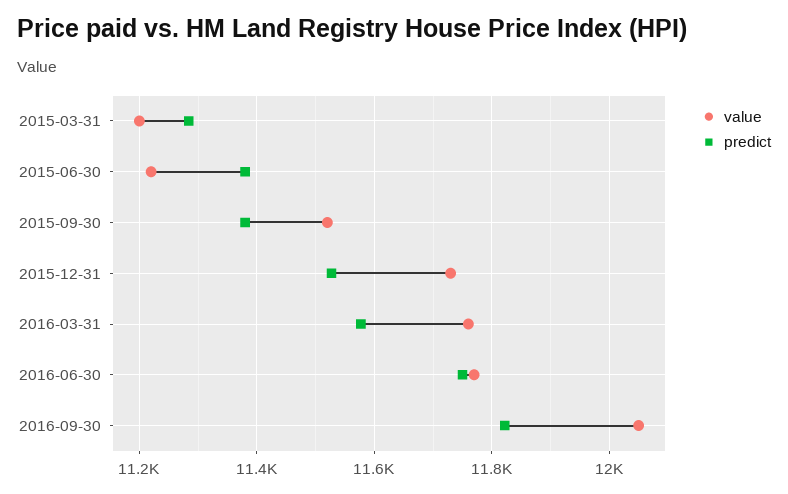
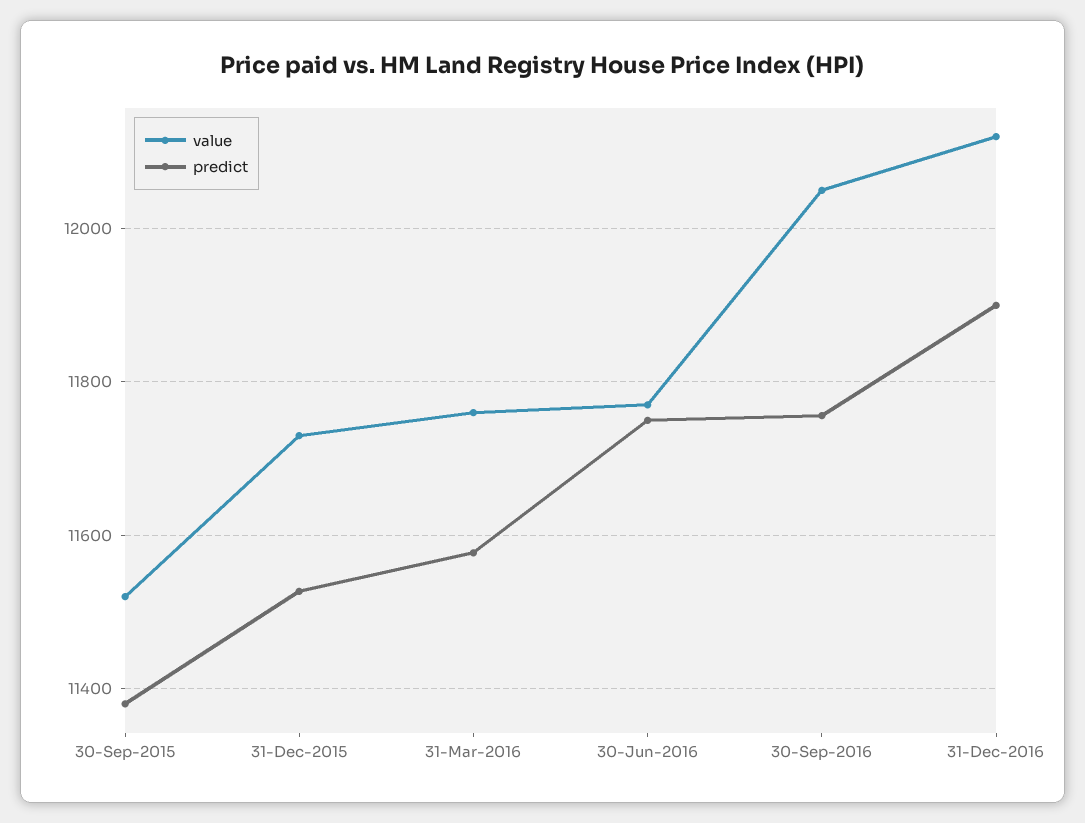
value, 2015-03-31: 11200 -> none
predict, 2015-03-31: 11280 -> none
value, 2015-06-30: 11220 -> none
predict, 2015-06-30: 11380 -> none
predict, 2016-09-30: 11820 -> 11760
value, 31-Dec-2016: none -> 12120
predict, 31-Dec-2016: none -> 11900

